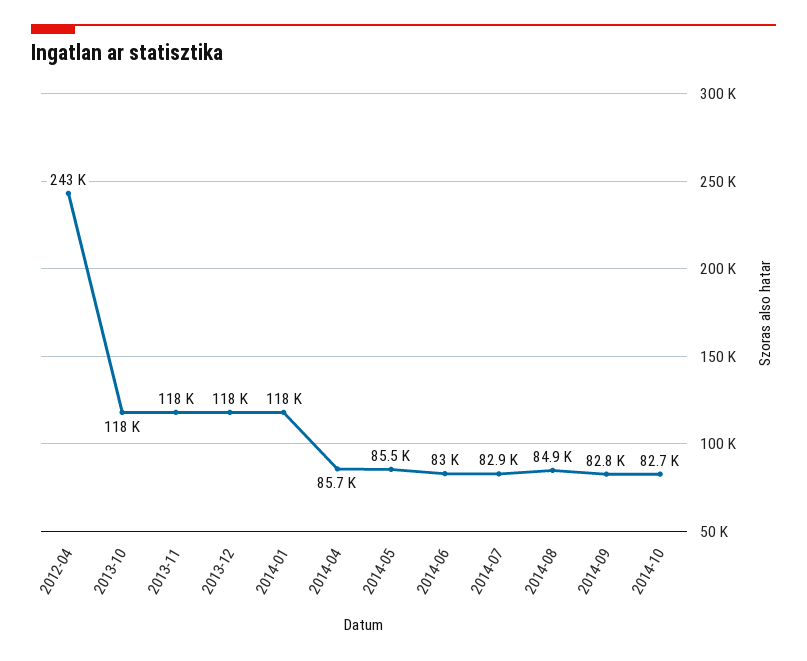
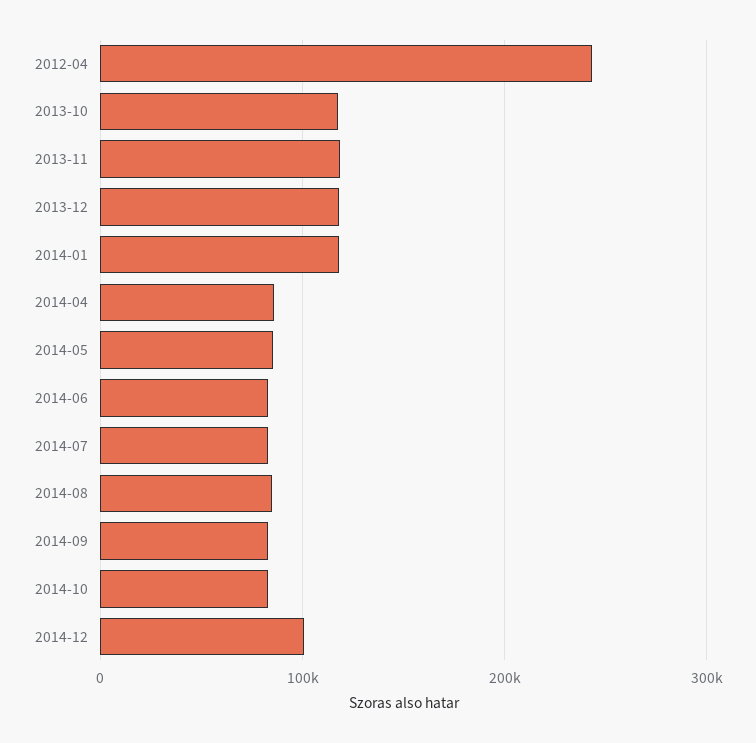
2014-12: none -> 100000

